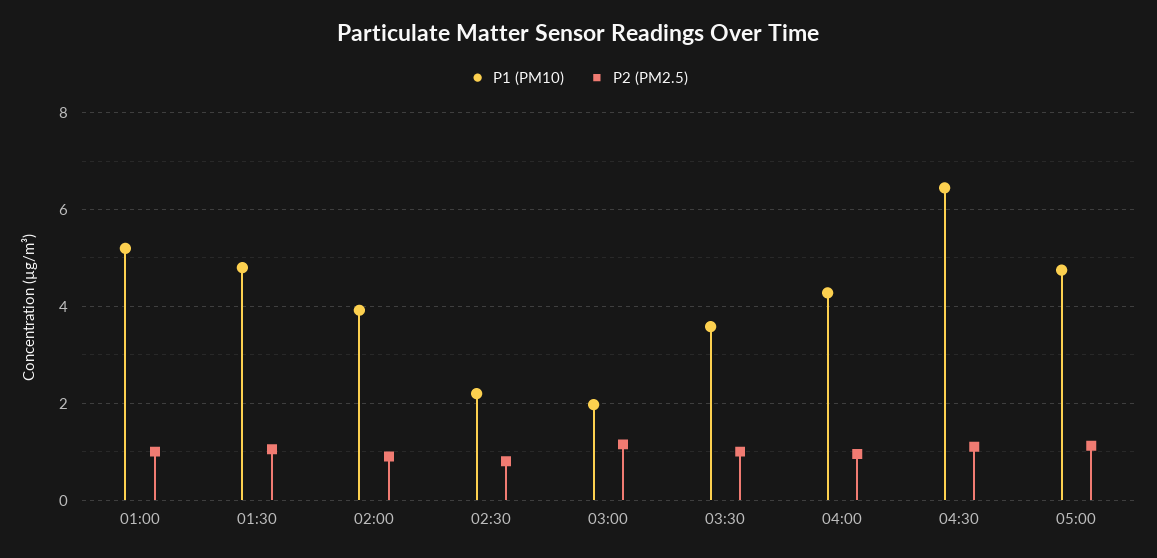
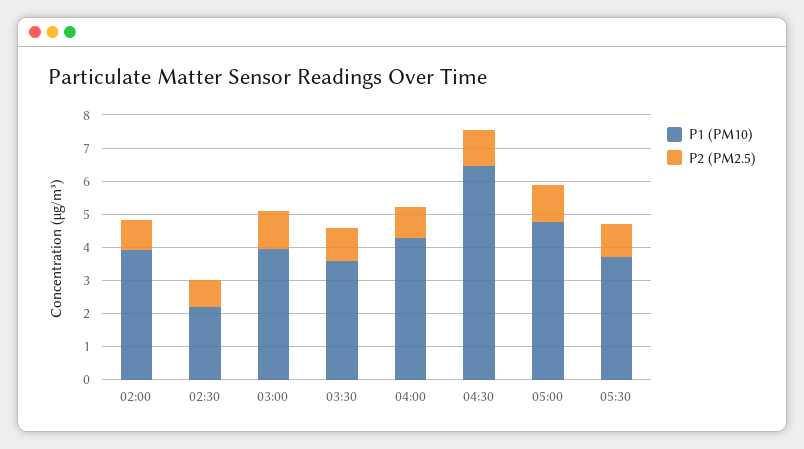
P1 (PM10), 01:00: 5.2 -> none
P2 (PM2.5), 01:00: 1 -> none
P1 (PM10), 01:30: 4.8 -> none
P2 (PM2.5), 01:30: 1 -> none
P1 (PM10), 03:00: 2 -> 4
P1 (PM10), 05:30: none -> 3.75
P2 (PM2.5), 05:30: none -> 1

